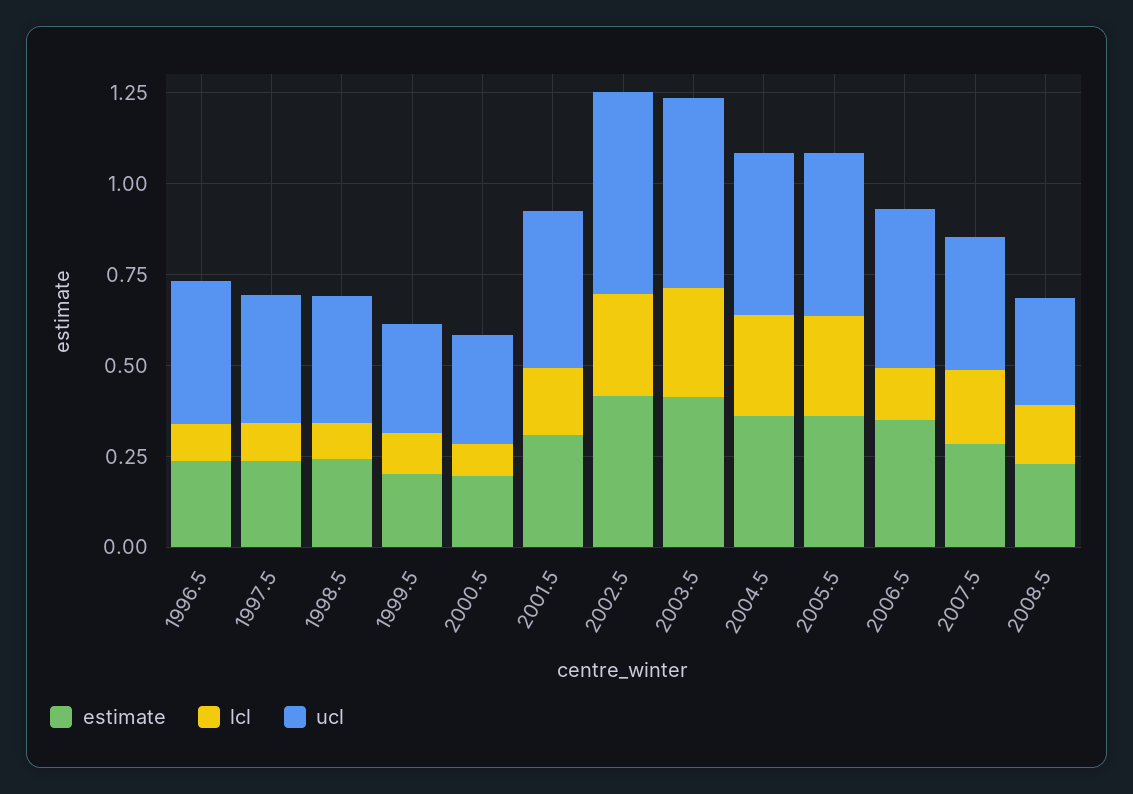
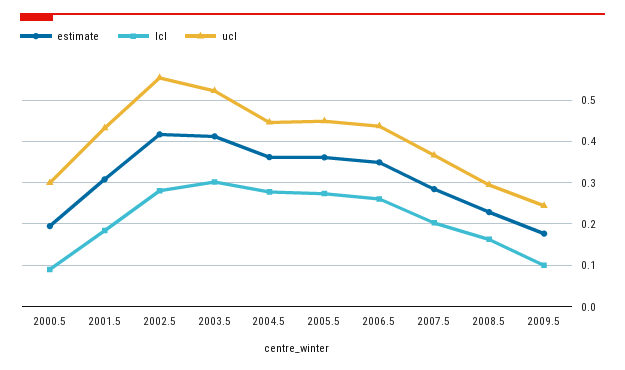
estimate, 1996.5: 0.25 -> none
lcl, 1996.5: 0.1 -> none
ucl, 1996.5: 0.4 -> none
estimate, 1997.5: 0.25 -> none
lcl, 1997.5: 0.1 -> none
ucl, 1997.5: 0.35 -> none
estimate, 1998.5: 0.25 -> none
lcl, 1998.5: 0.1 -> none
ucl, 1998.5: 0.35 -> none
estimate, 1999.5: 0.2 -> none
lcl, 1999.5: 0.1 -> none
ucl, 1999.5: 0.3 -> none
lcl, 2006.5: 0.15 -> 0.26
estimate, 2009.5: none -> 0.18
lcl, 2009.5: none -> 0.1
ucl, 2009.5: none -> 0.24

